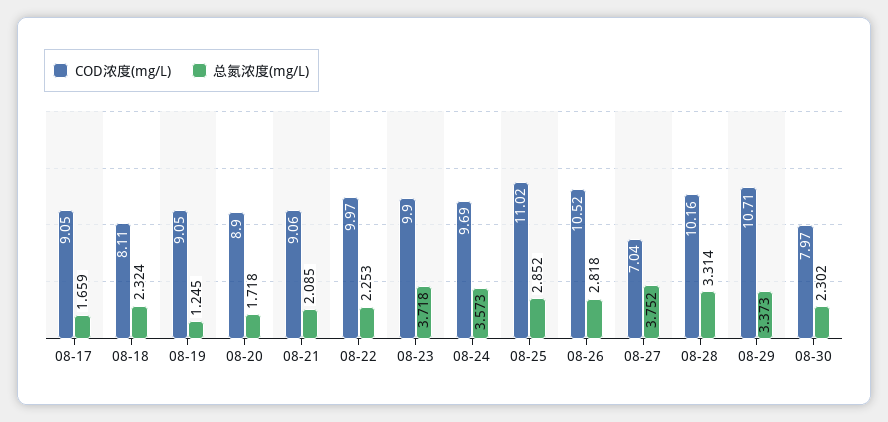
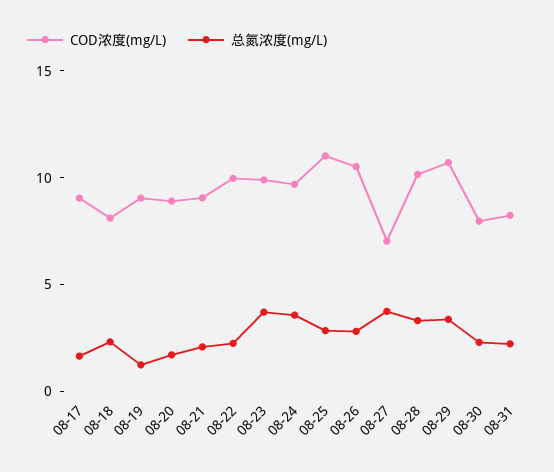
COD浓度(mg/L), 08-31: none -> 8
总氮浓度(mg/L), 08-31: none -> 2

